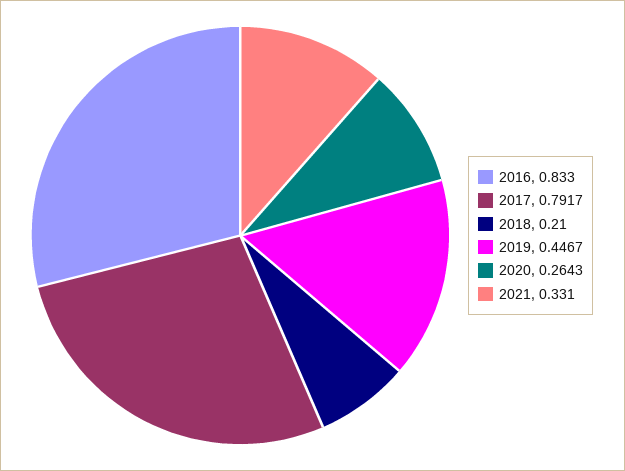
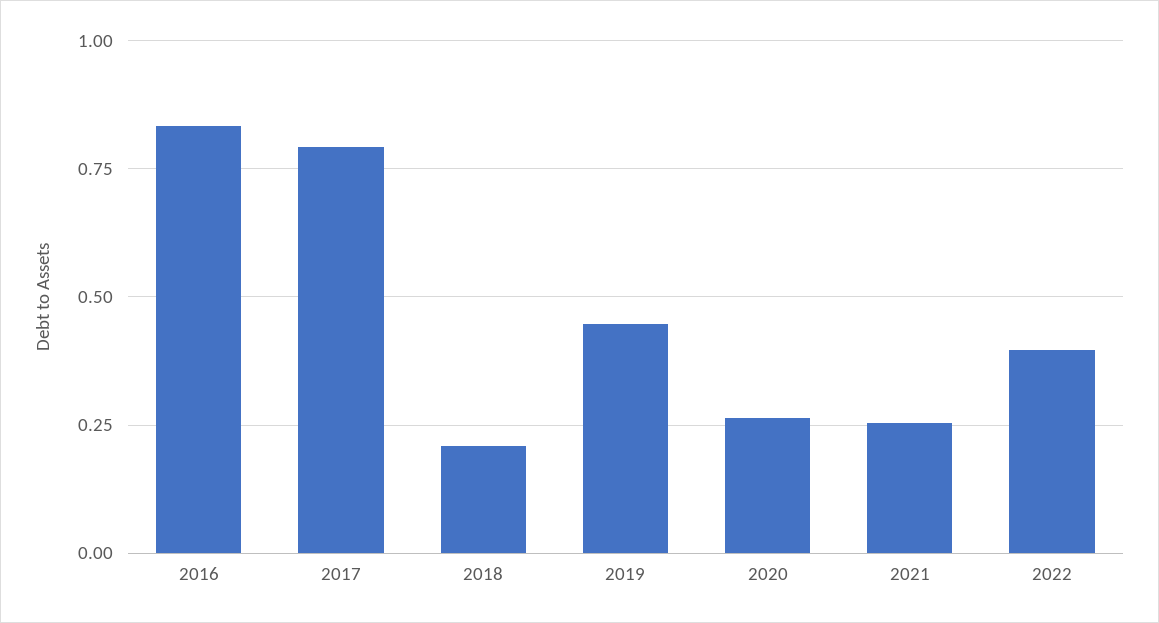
2021: 0.331 -> 0.25
2022: none -> 0.4

